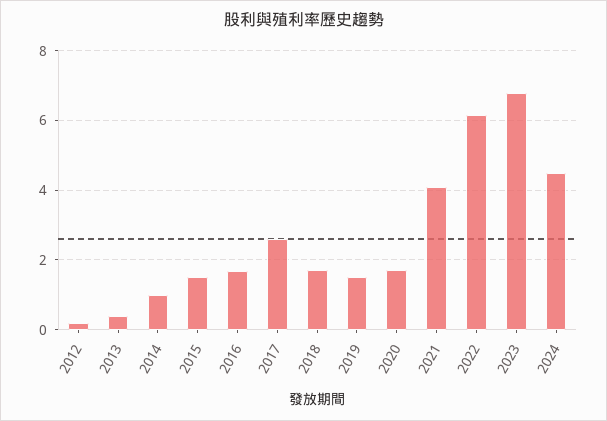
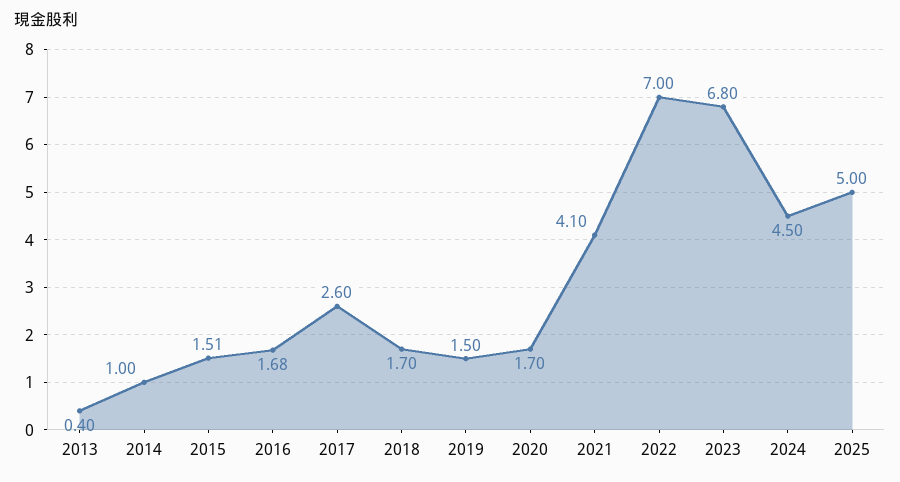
2012: 0.2 -> none
2022: 6.2 -> 7
2025: none -> 5

